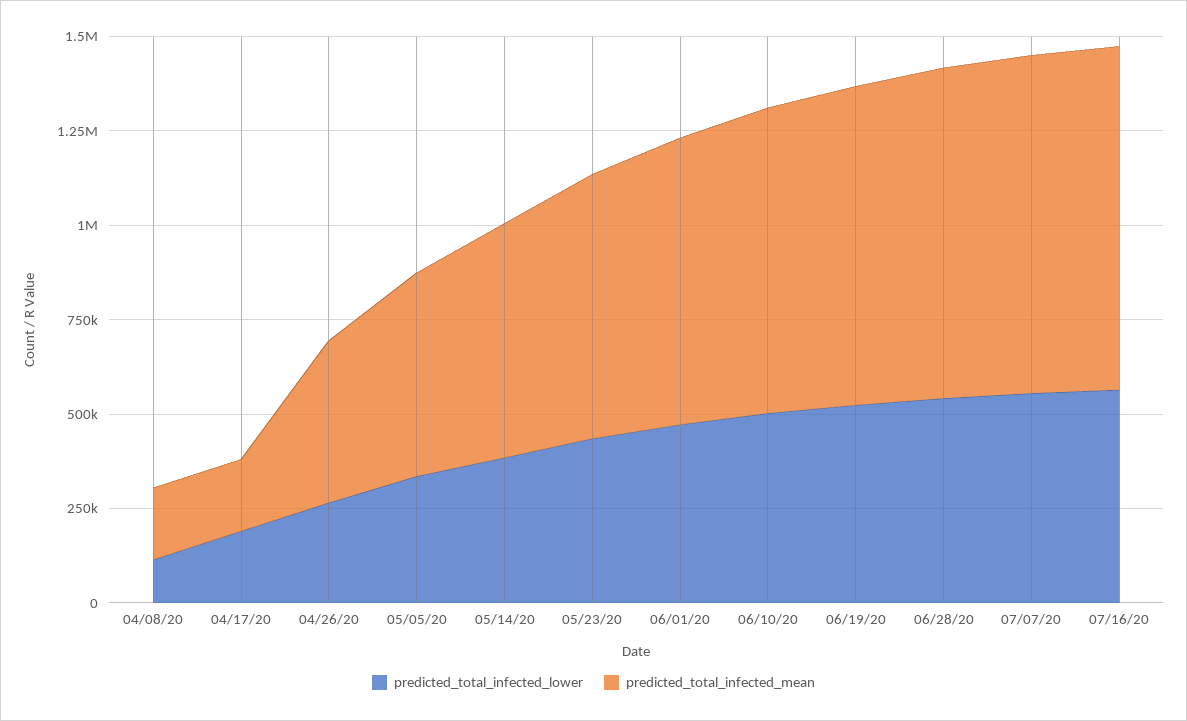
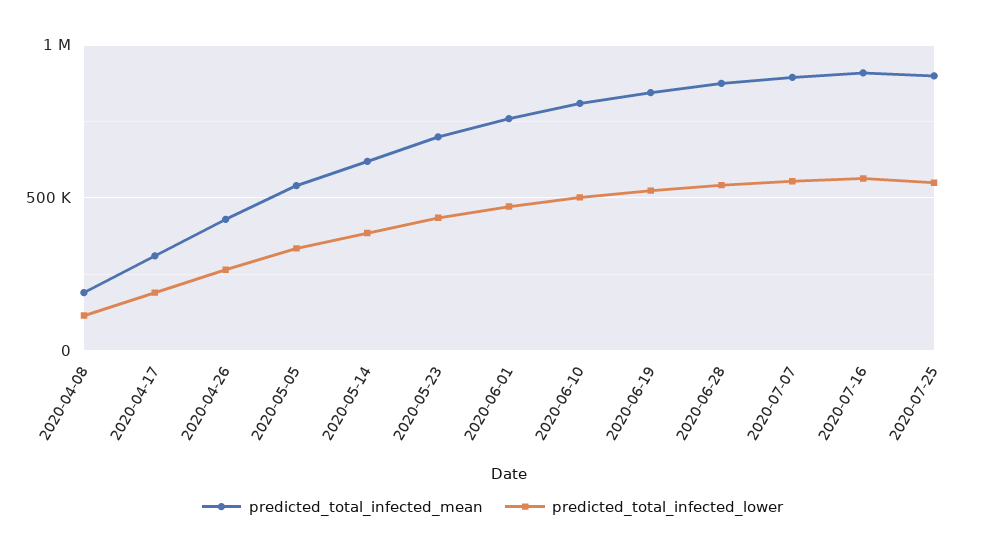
predicted_total_infected_mean, 04/17/20: 200000 -> 300000
predicted_total_infected_mean, 2020-07-25: none -> 900000
predicted_total_infected_lower, 2020-07-25: none -> 550000

